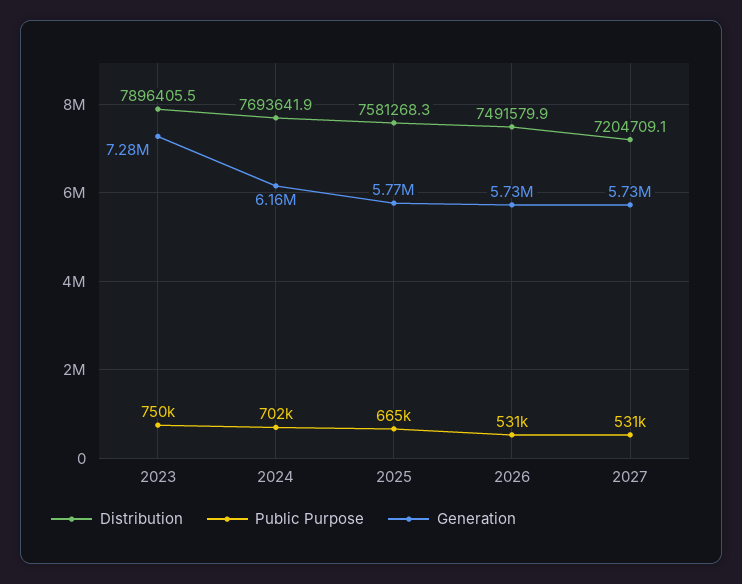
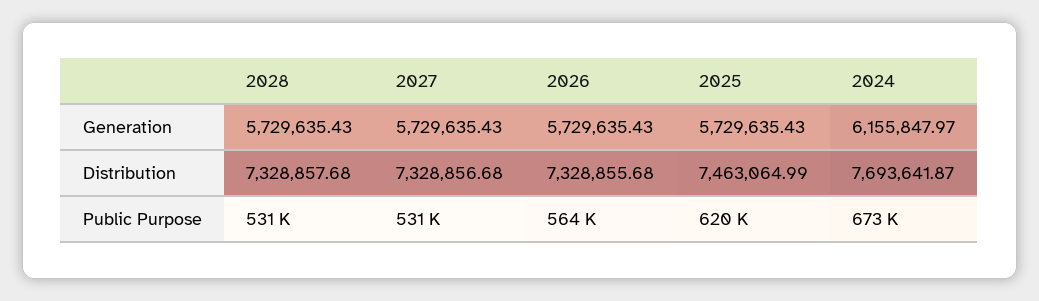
Distribution, 2023: 7896405.5 -> none
Public Purpose, 2023: 750000 -> none
Generation, 2023: 7280000 -> none
Public Purpose, 2024: 702000 -> 673000
Distribution, 2025: 7581268.3 -> 7463064.99
Public Purpose, 2025: 665000 -> 620000
Generation, 2025: 5770000 -> 5729635.43
Distribution, 2026: 7491579.9 -> 7328855.68
Public Purpose, 2026: 531000 -> 564000
Distribution, 2027: 7204709.1 -> 7328856.68
Generation, 2028: none -> 5729635.43
Distribution, 2028: none -> 7328857.68
Public Purpose, 2028: none -> 531000

